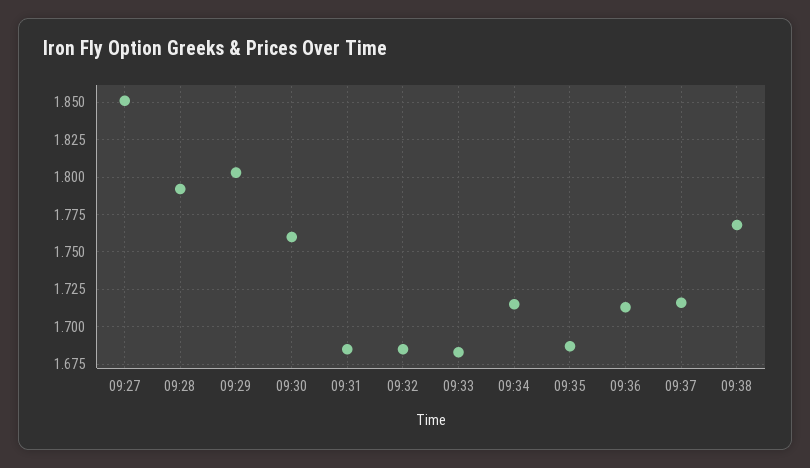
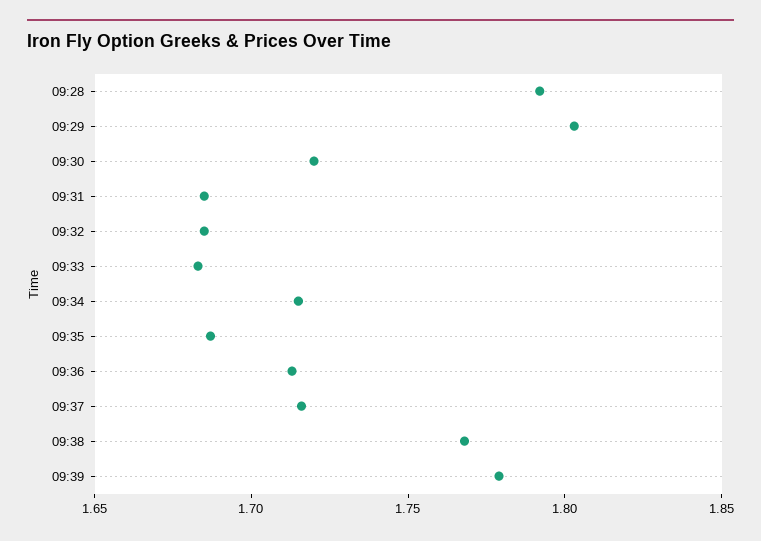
09:27: 1.85 -> none
09:30: 1.76 -> 1.72
09:39: none -> 1.78

